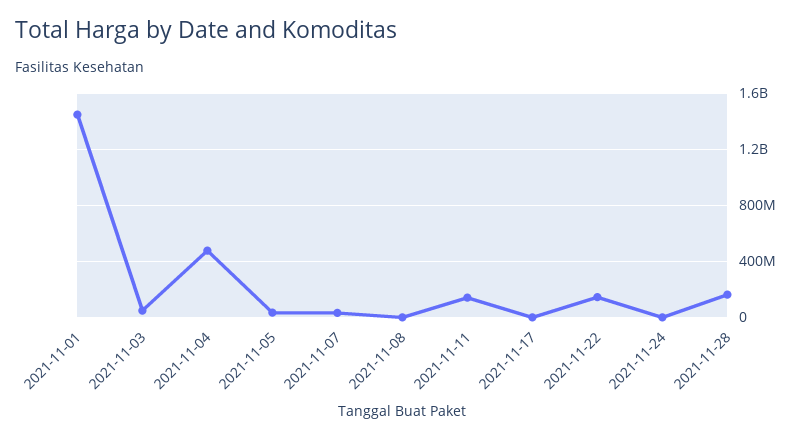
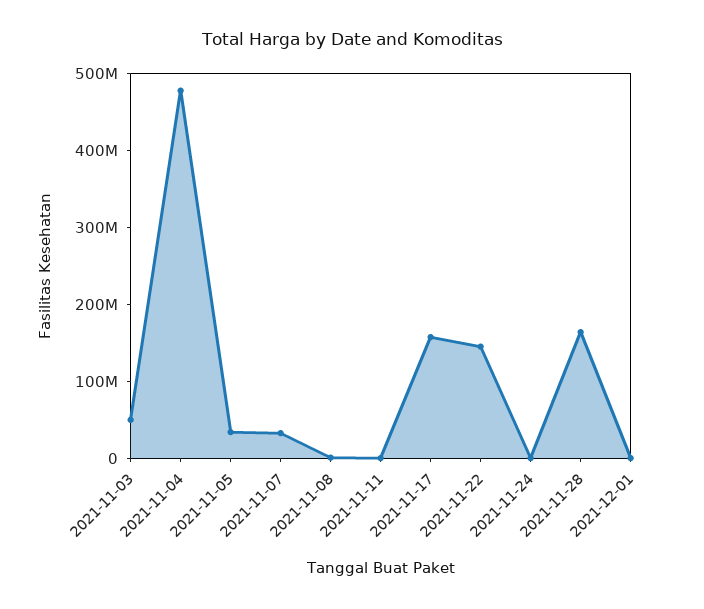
2021-11-01: 1450000000 -> none
2021-11-11: 150000000 -> 0
2021-11-17: 0 -> 160000000
2021-12-01: none -> 0

